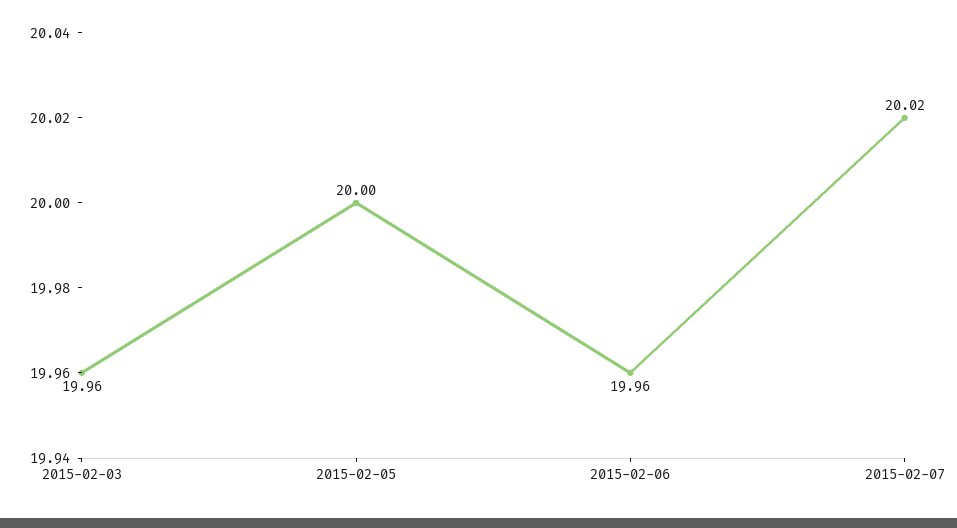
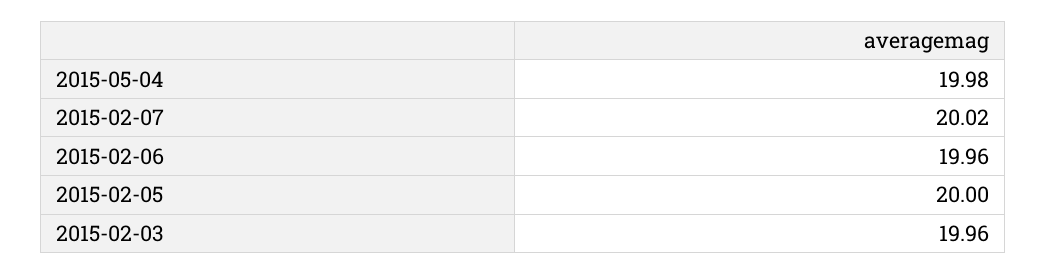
2015-05-04: none -> 19.98

